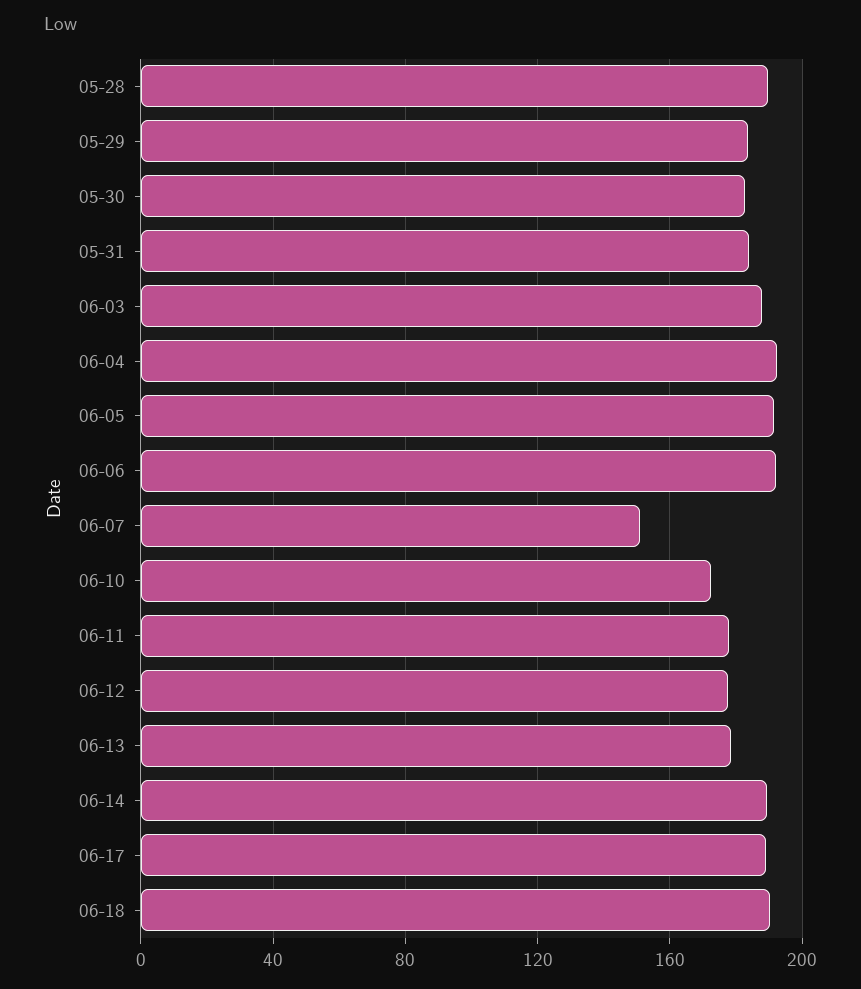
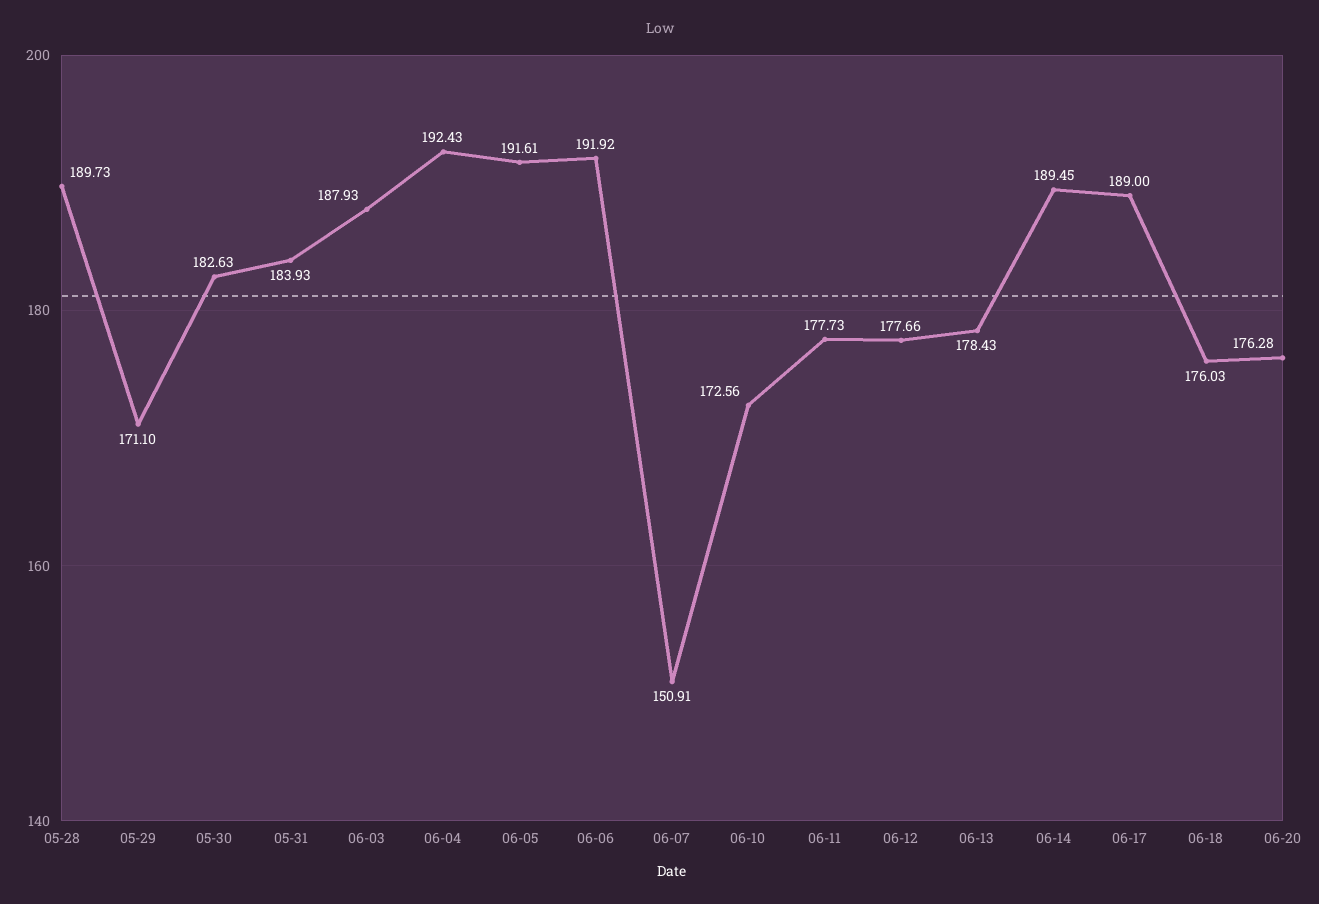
05-29: 185 -> 171.1
06-18: 190 -> 176.03
06-20: none -> 176.28

